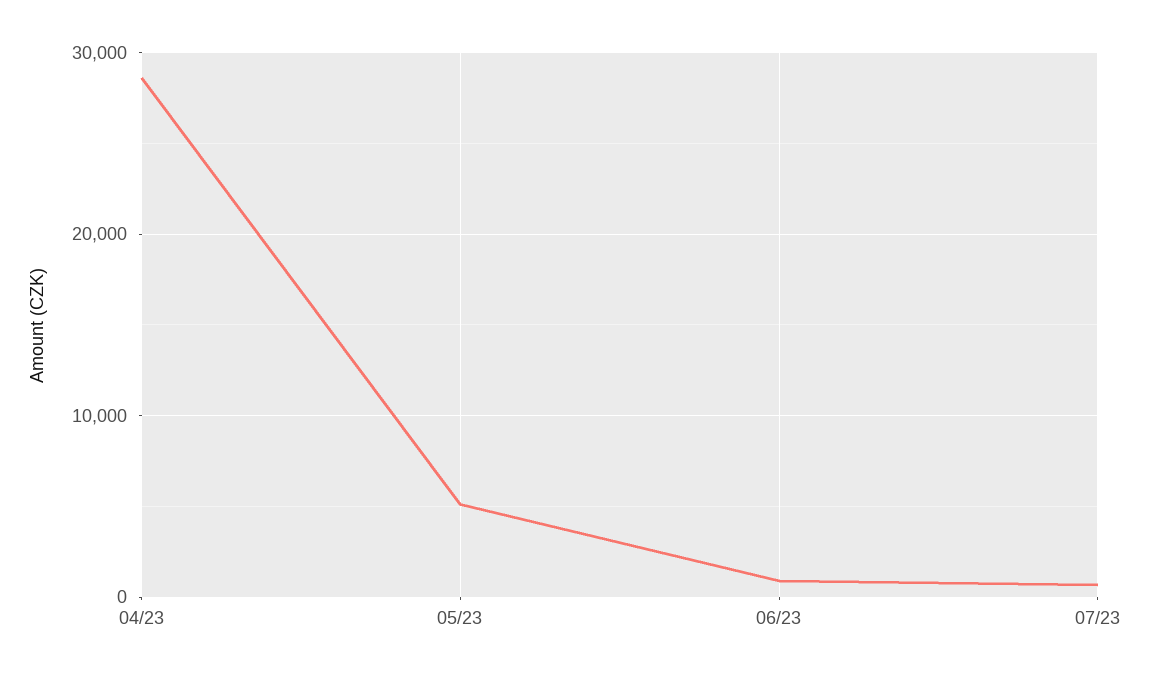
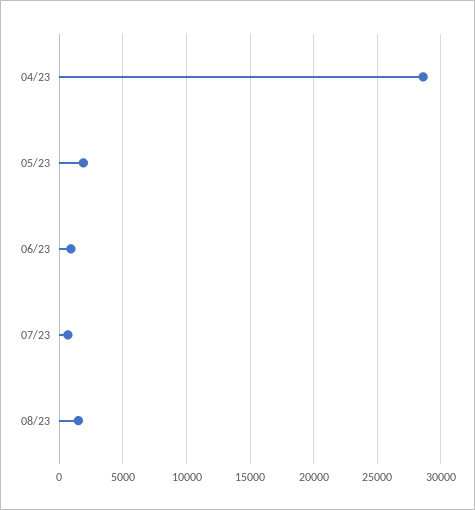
05/23: 5000 -> 2000
08/23: none -> 1500

